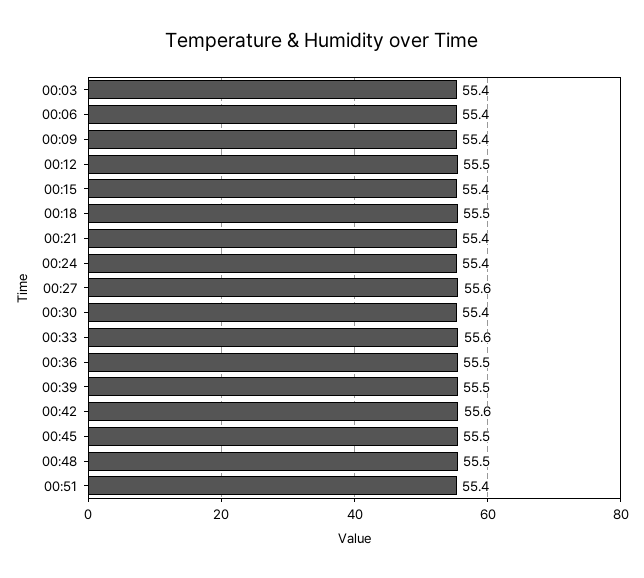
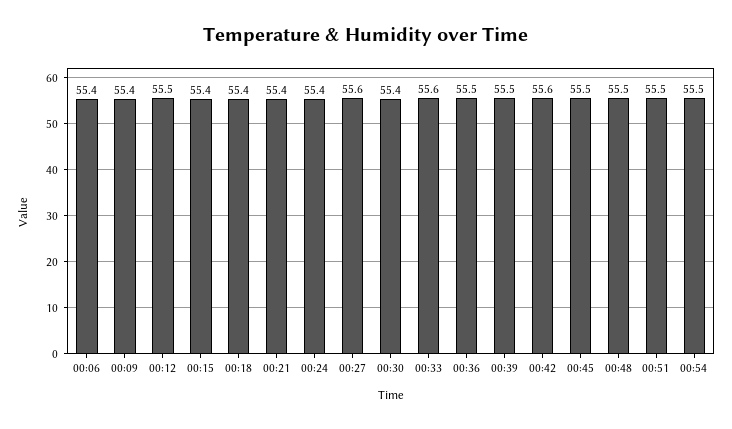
00:03: 55.4 -> none
00:18: 55.5 -> 55.4
00:51: 55.4 -> 55.5
00:54: none -> 55.5

